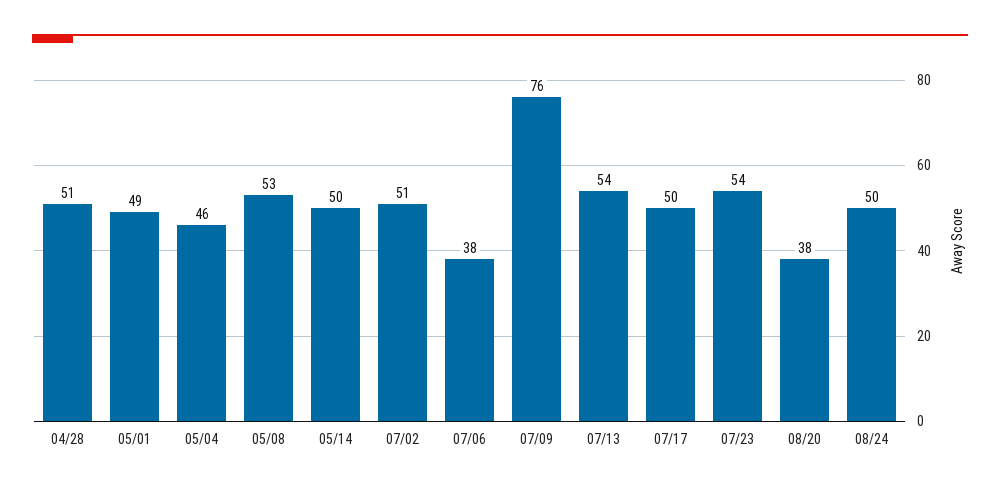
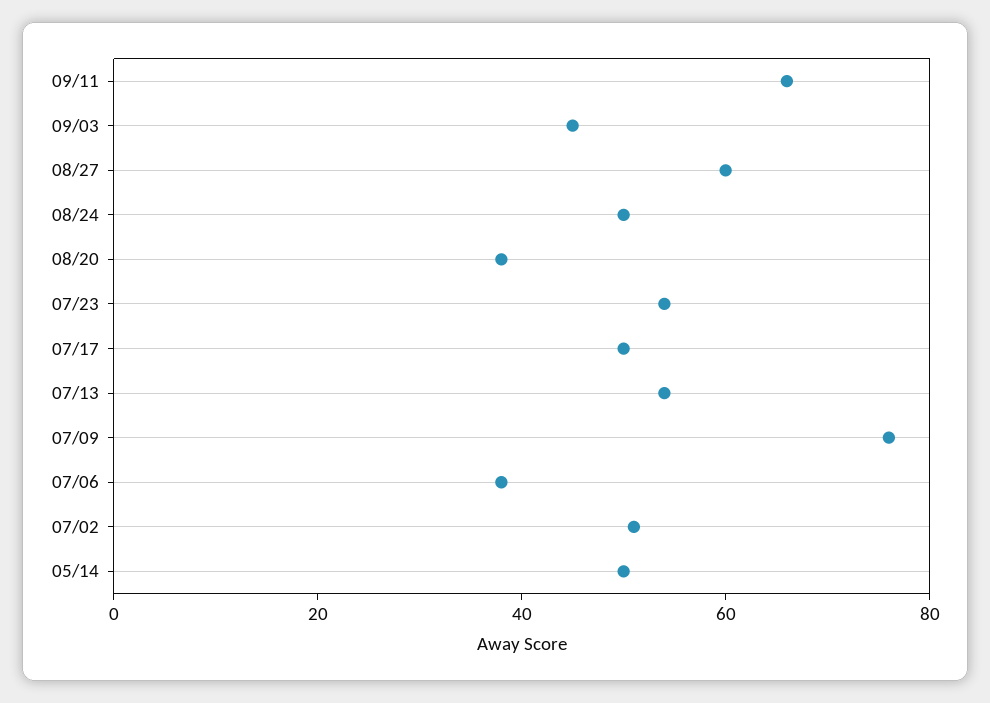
04/28: 51 -> none
05/01: 49 -> none
05/04: 46 -> none
05/08: 53 -> none
09/11: none -> 65
09/03: none -> 45
08/27: none -> 60

